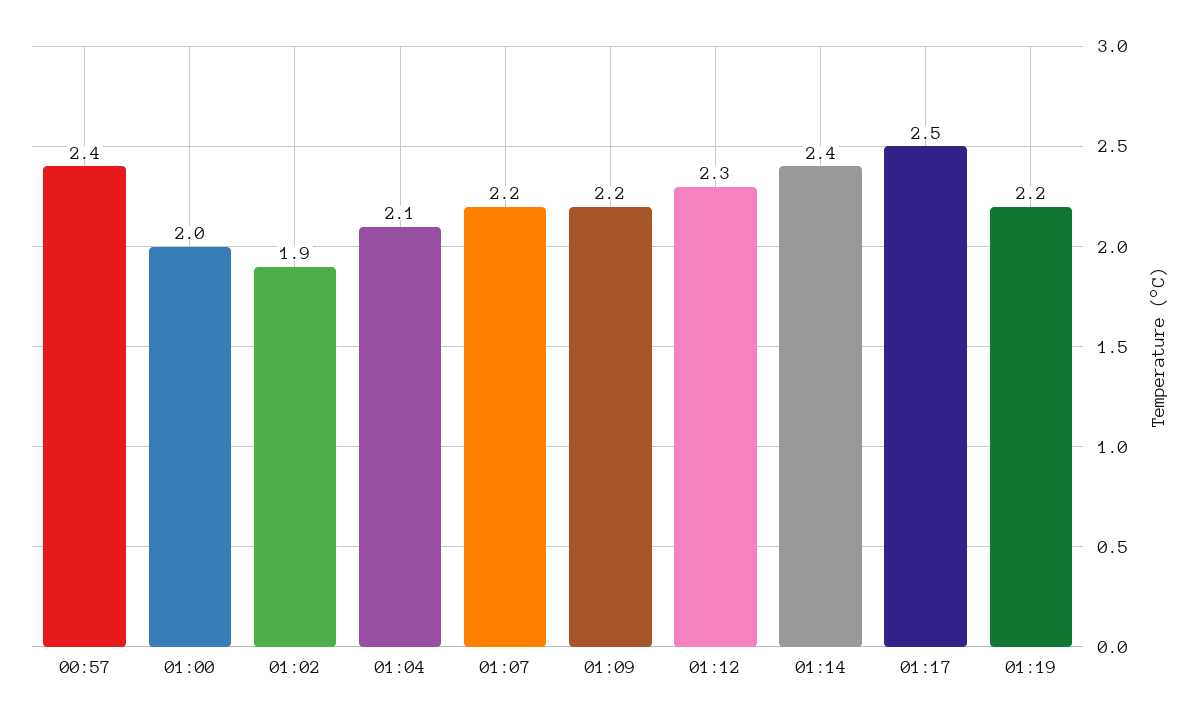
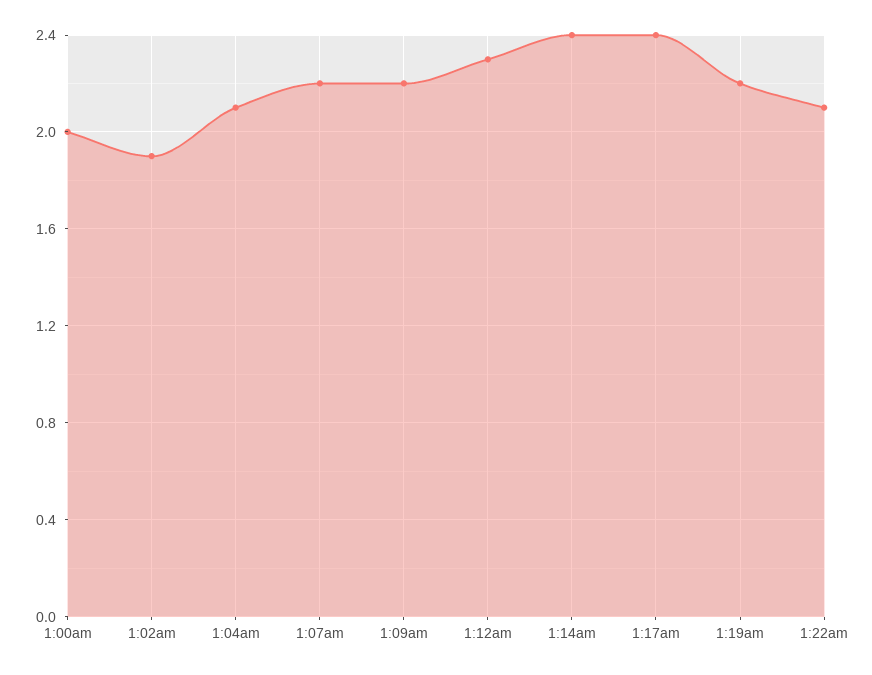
00:57: 2.4 -> none
01:17: 2.5 -> 2.4
1:22am: none -> 2.1

